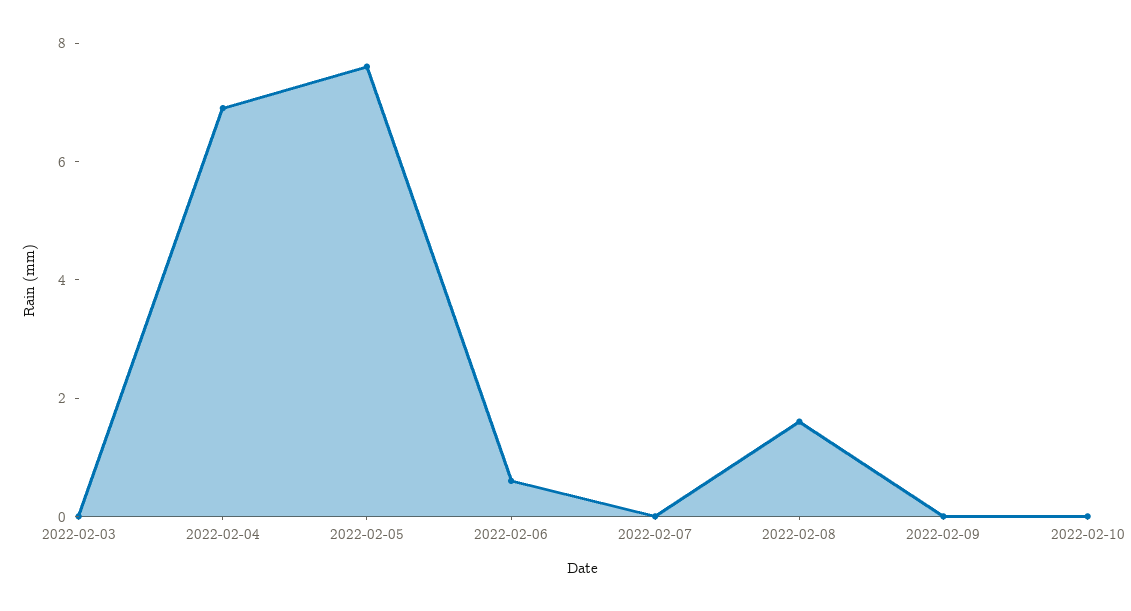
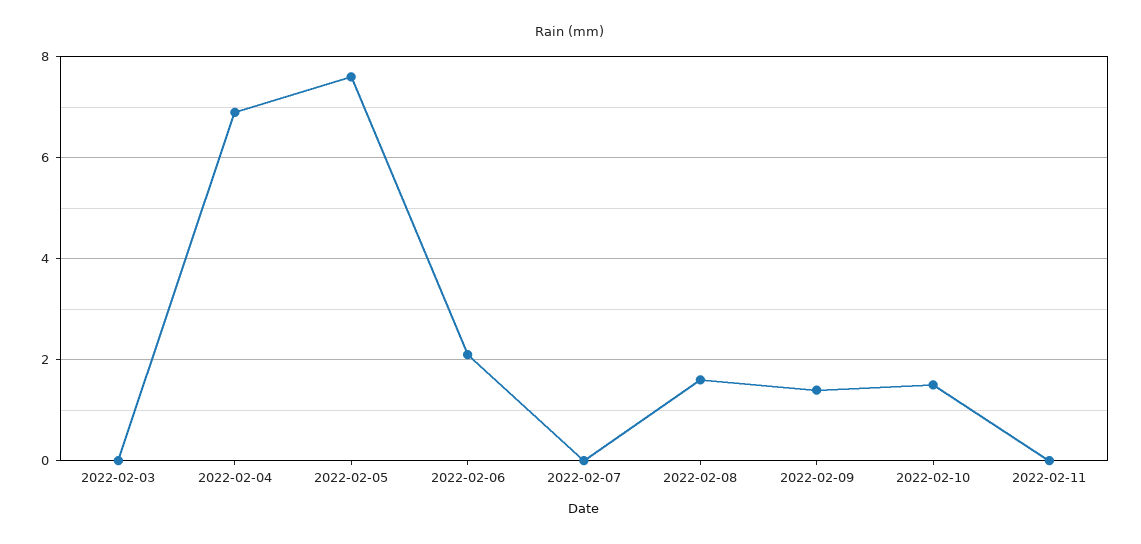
2022-02-06: 0.5 -> 2
2022-02-09: 0 -> 1.5
2022-02-10: 0 -> 1.5
2022-02-11: none -> 0

